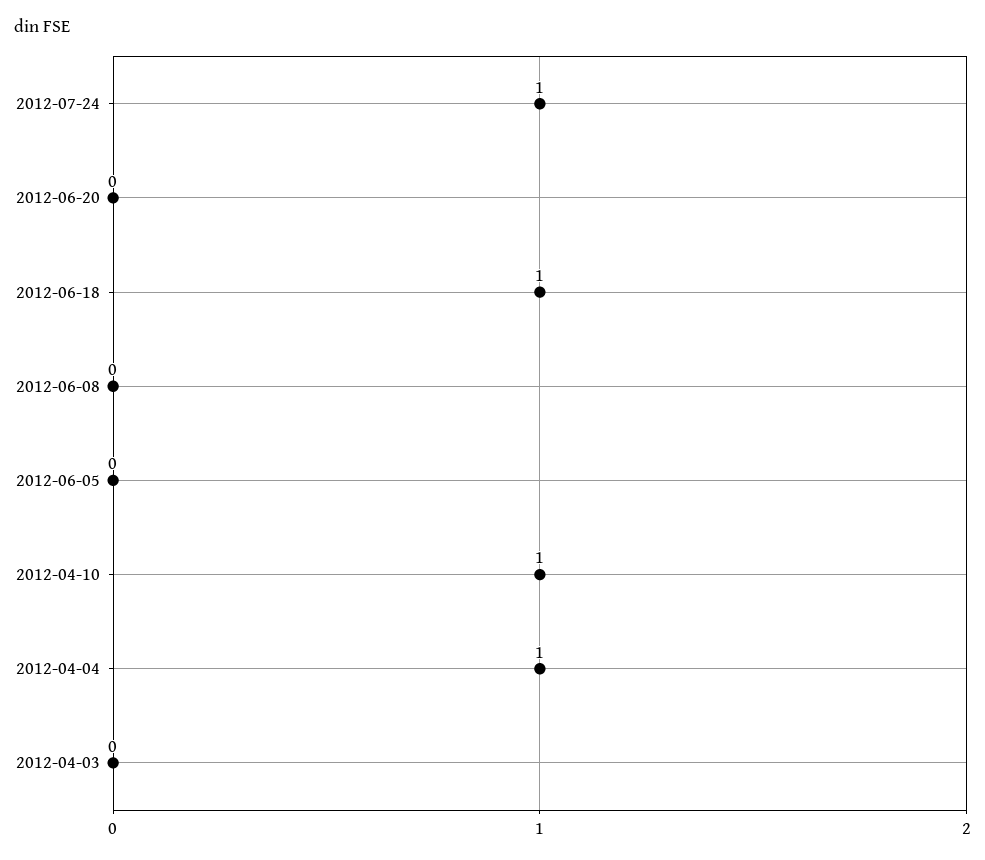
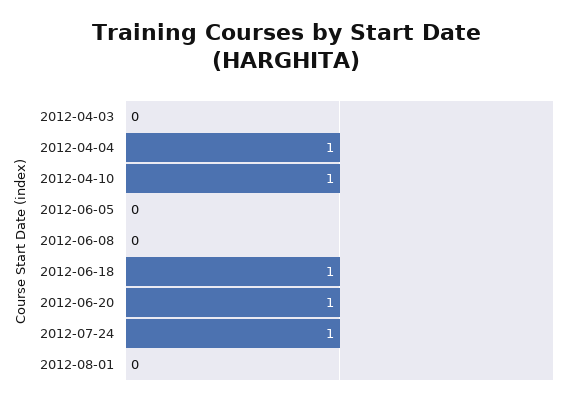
2012-06-20: 0 -> 1
2012-08-01: none -> 0

